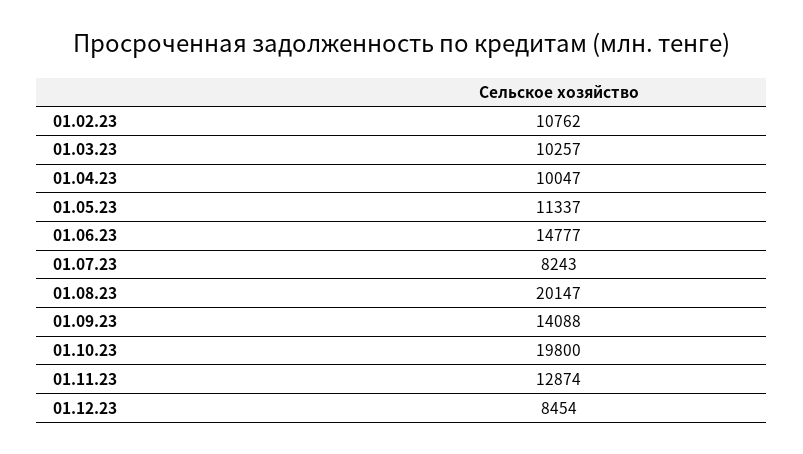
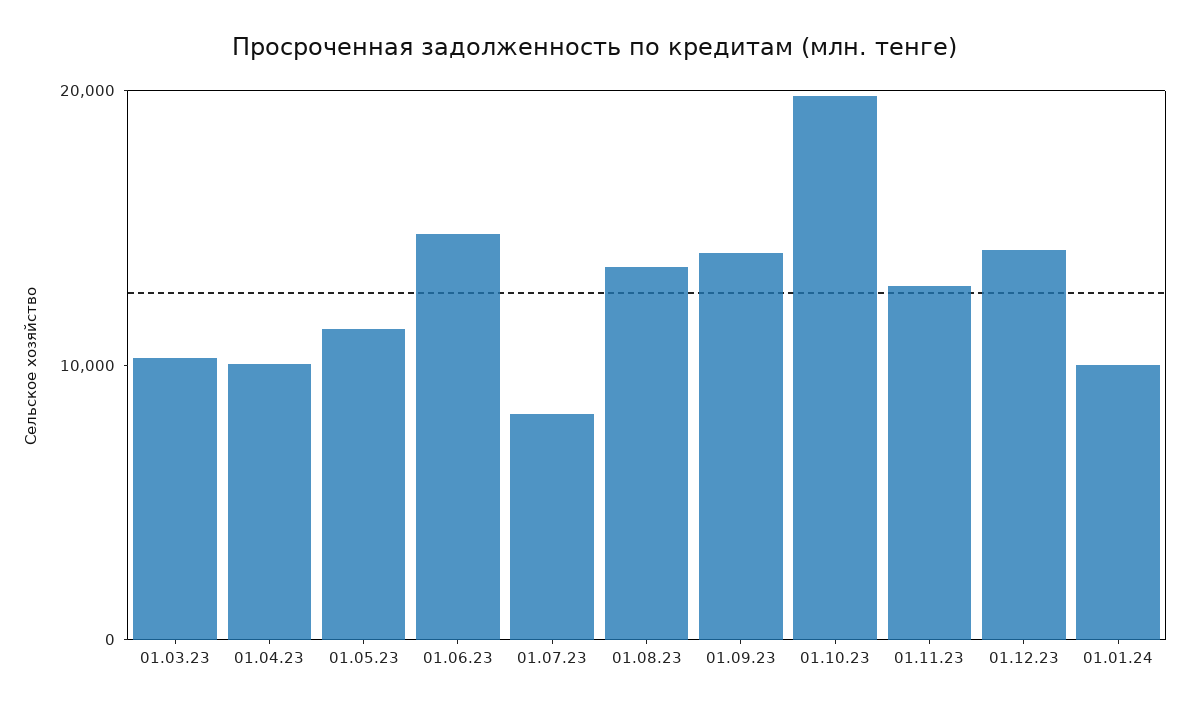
01.02.23: 10762 -> none
01.08.23: 20147 -> 14000
01.12.23: 8454 -> 14000
01.01.24: none -> 10000

